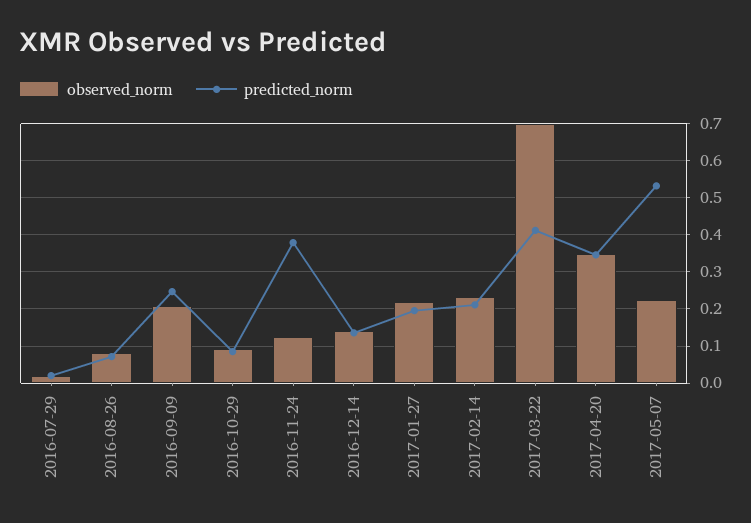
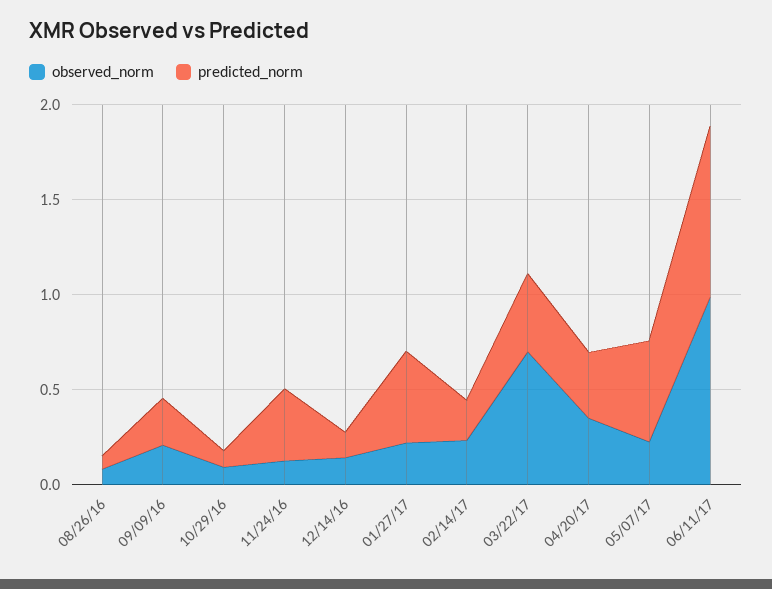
observed_norm, 2016-07-29: 0.02 -> none
predicted_norm, 2016-07-29: 0.02 -> none
predicted_norm, 2017-01-27: 0.2 -> 0.5
observed_norm, 06/11/17: none -> 1
predicted_norm, 06/11/17: none -> 0.9

